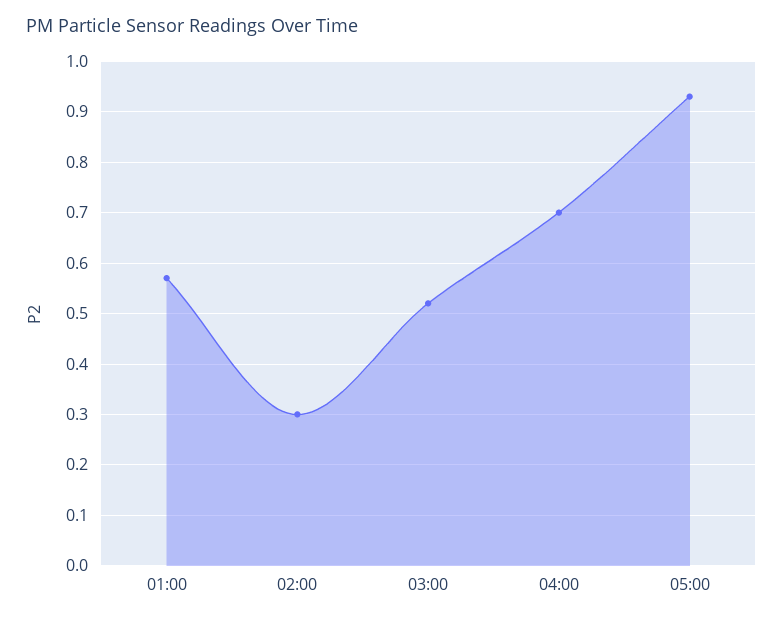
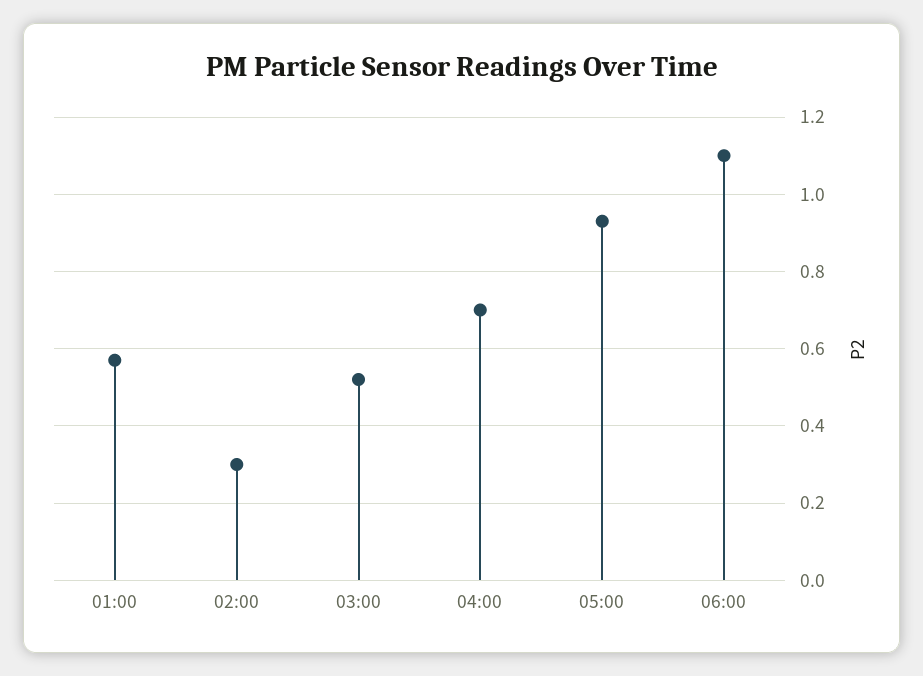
06:00: none -> 1.1

